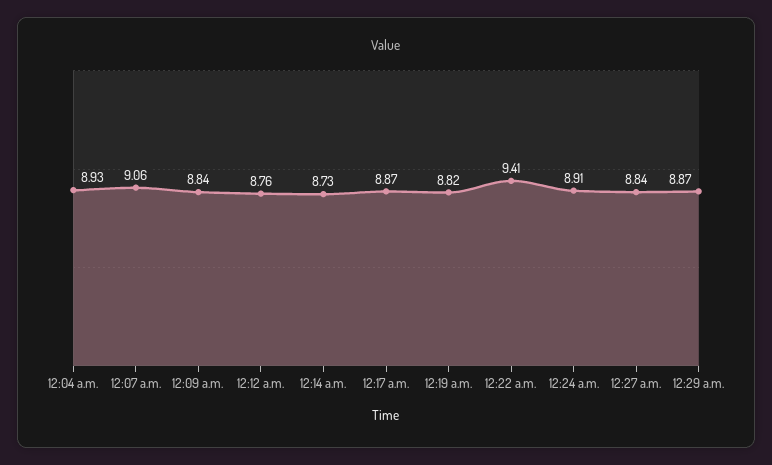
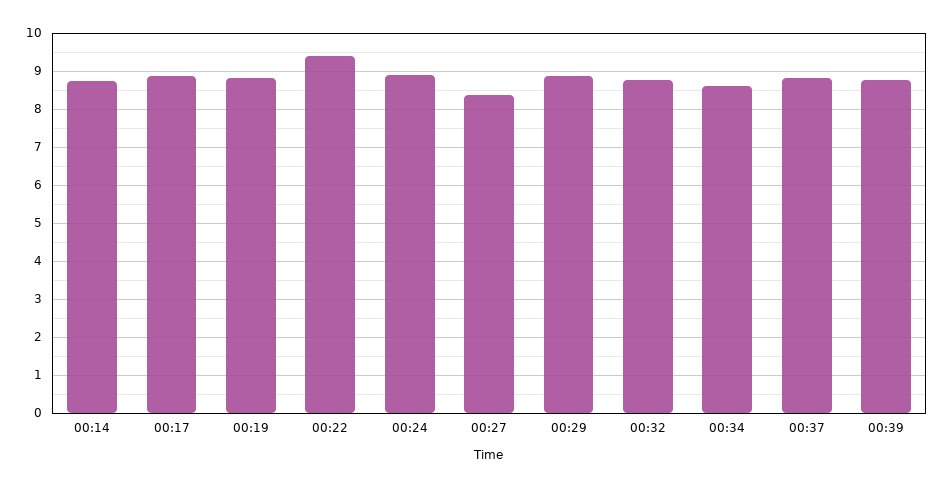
12:04 a.m.: 8.93 -> none
12:07 a.m.: 9.06 -> none
12:09 a.m.: 8.84 -> none
12:12 a.m.: 8.76 -> none
12:27 a.m.: 8.84 -> 8.4
00:32: none -> 8.8
00:34: none -> 8.6
00:37: none -> 8.8
00:39: none -> 8.8

